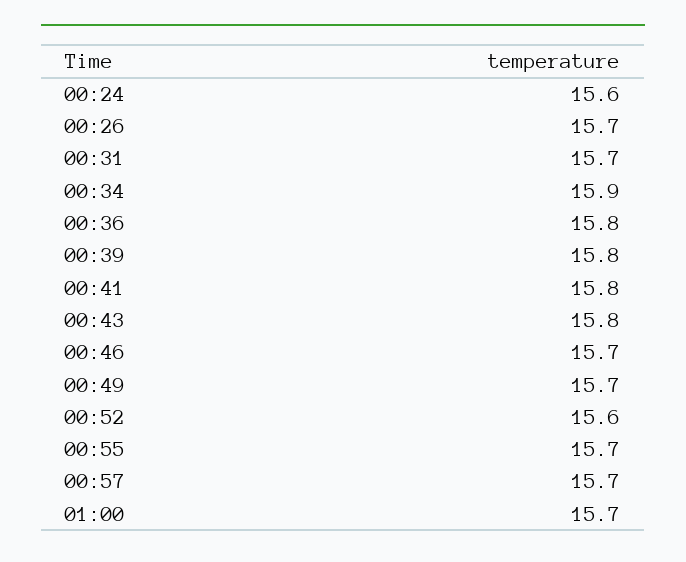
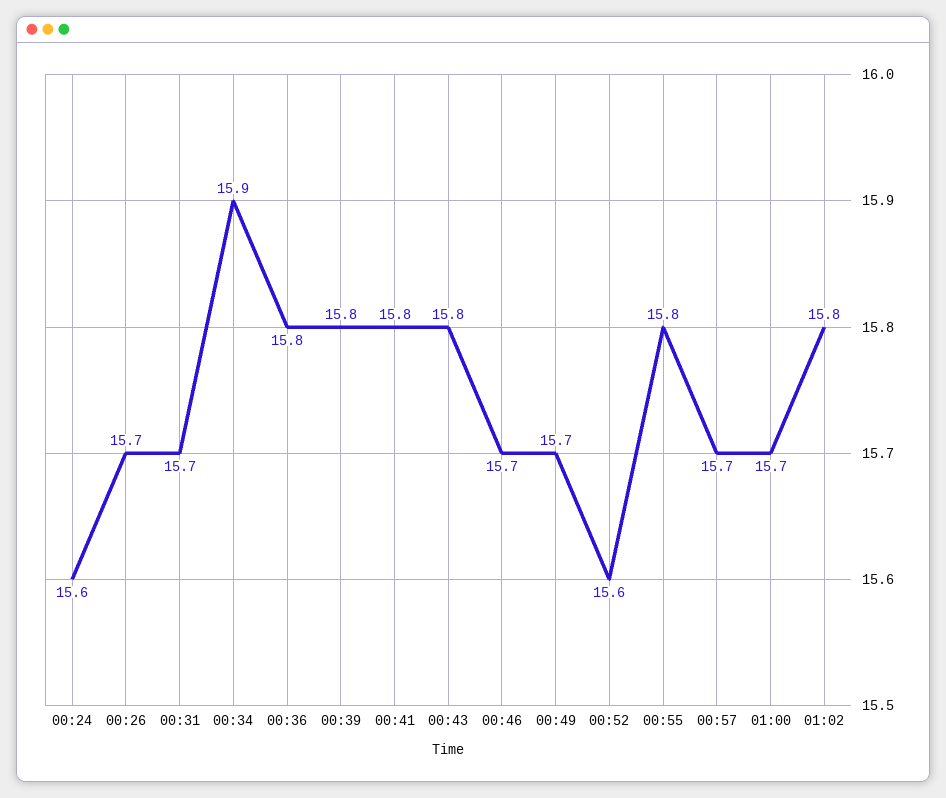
00:55: 15.7 -> 15.8
01:02: none -> 15.8

